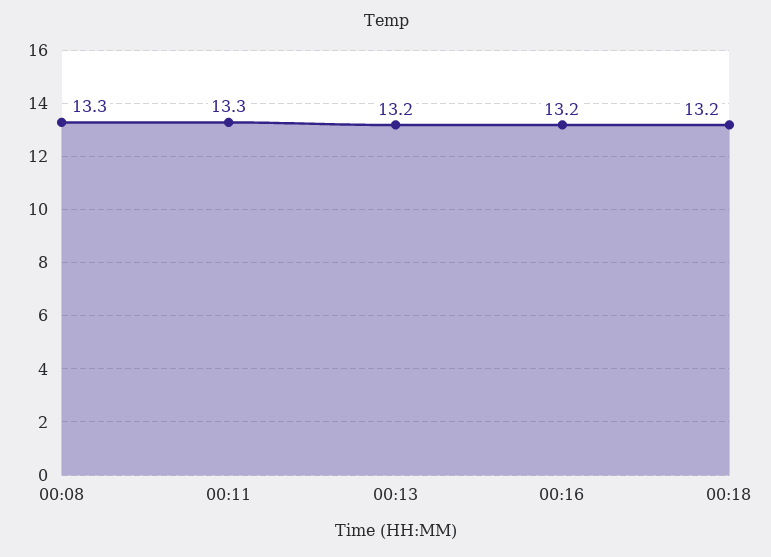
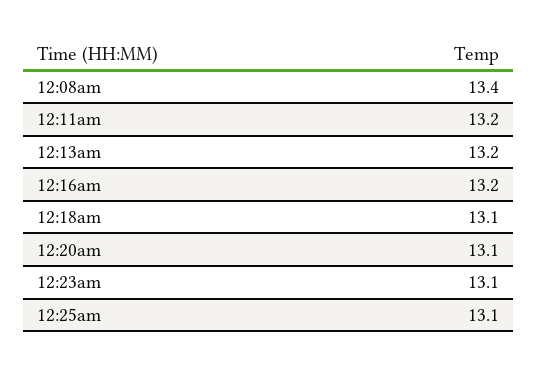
00:08: 13.3 -> 13.4
00:11: 13.3 -> 13.2
00:18: 13.2 -> 13.1
12:20am: none -> 13.1
12:23am: none -> 13.1
12:25am: none -> 13.1

